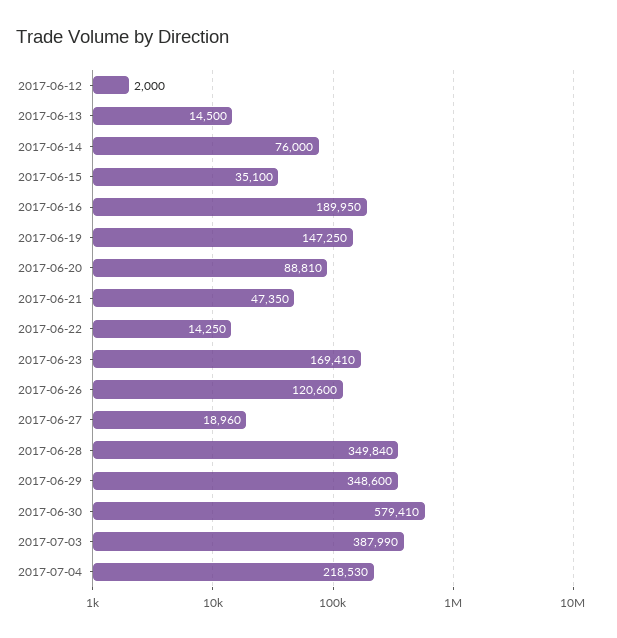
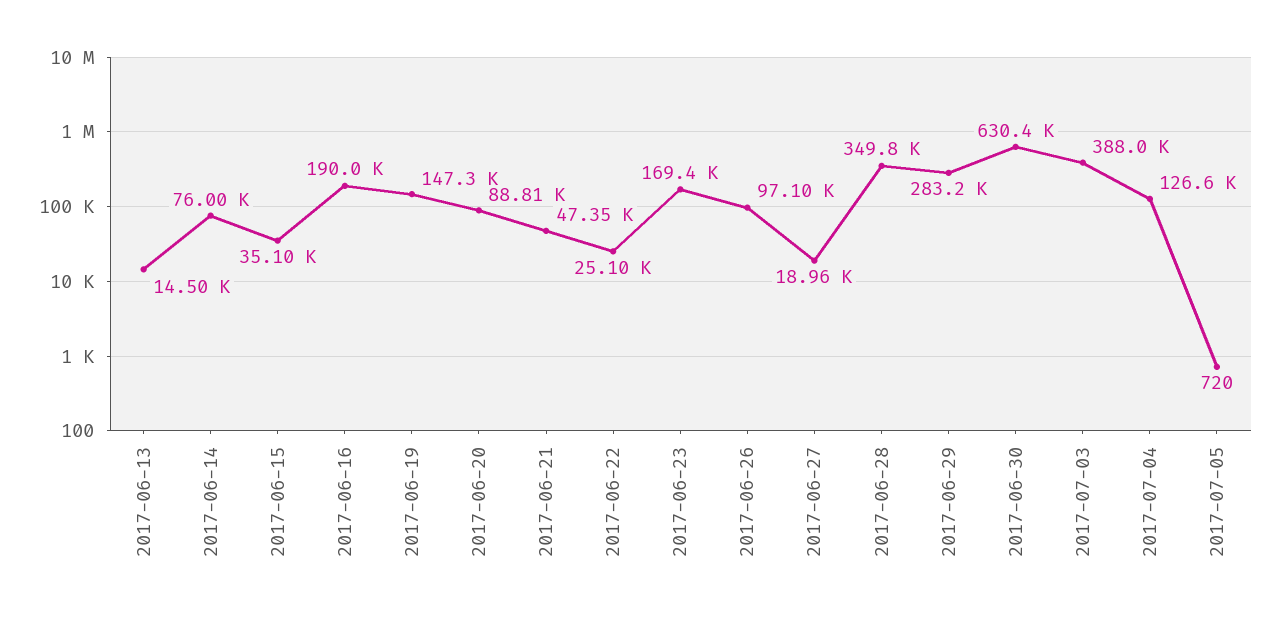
2017-06-12: 2000 -> none
2017-06-22: 14250 -> 25100
2017-06-26: 120600 -> 97100
2017-06-29: 348600 -> 283200
2017-06-30: 579410 -> 630400
2017-07-04: 218530 -> 126600
2017-07-05: none -> 720

